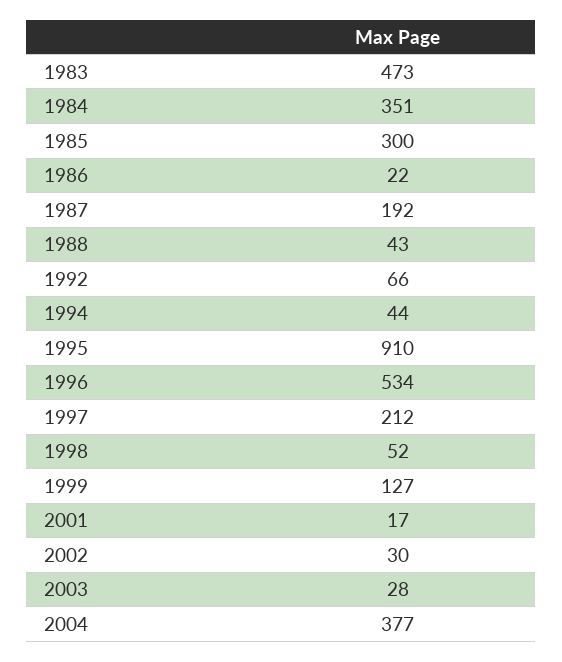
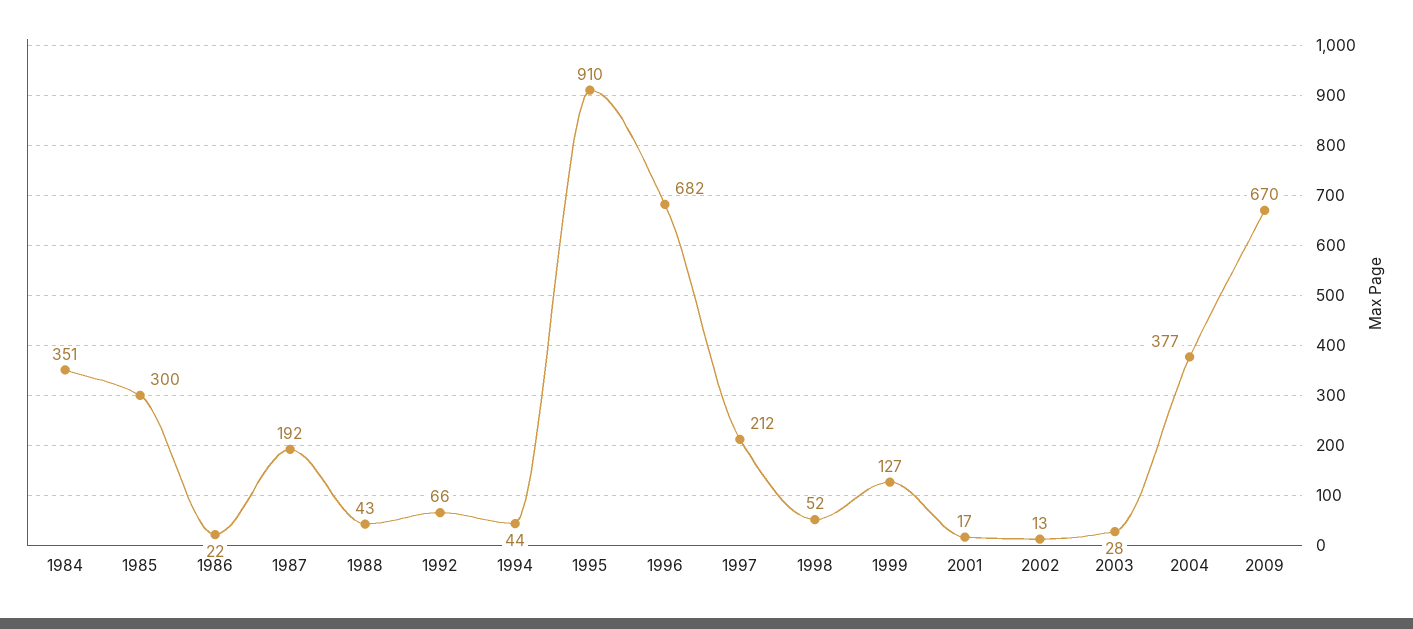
1983: 473 -> none
1996: 534 -> 682
2002: 30 -> 13
2009: none -> 670

